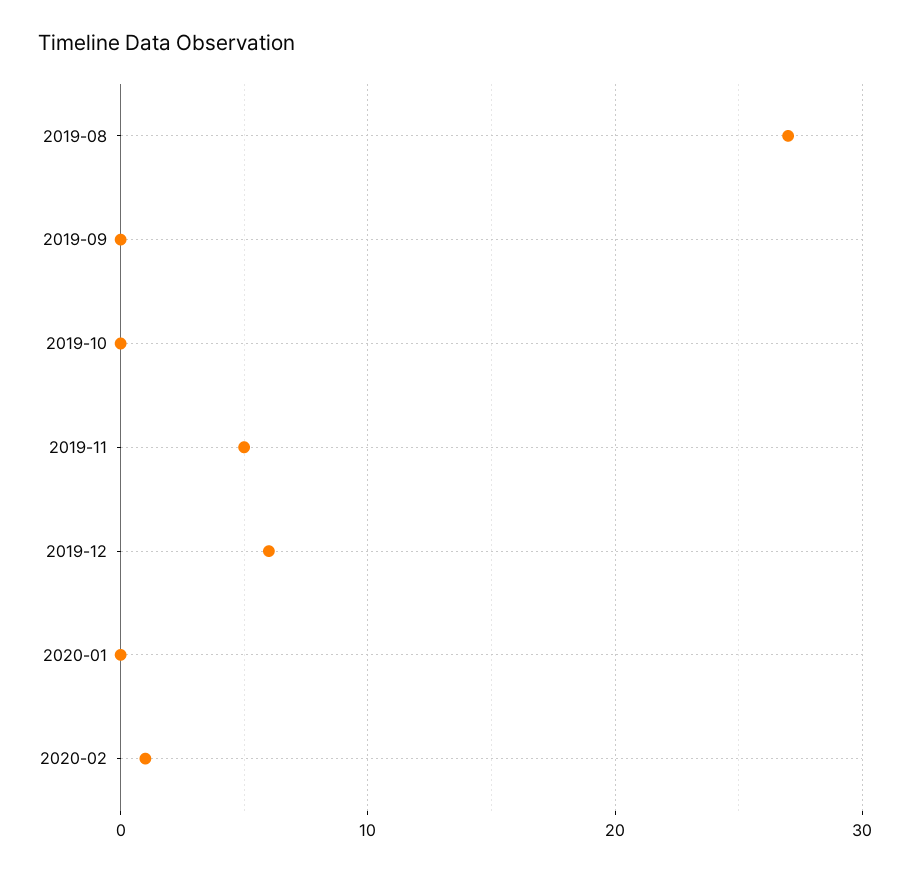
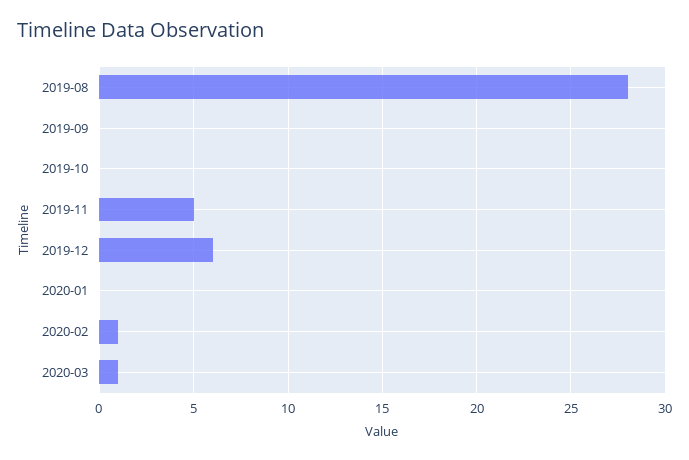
2019-08: 27 -> 28
2020-03: none -> 1

